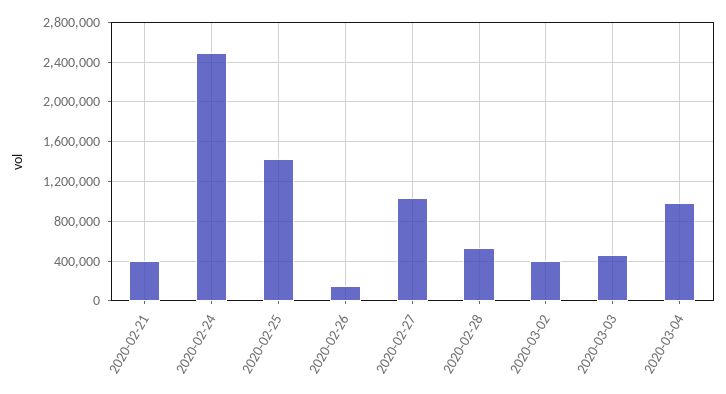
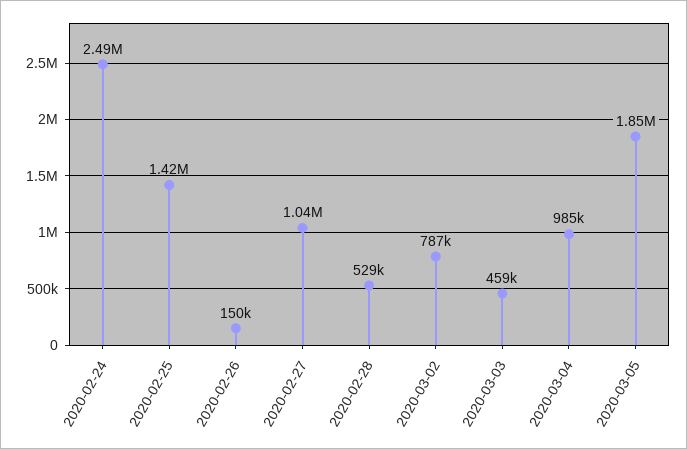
2020-02-21: 400000 -> none
2020-03-02: 400000 -> 787000
2020-03-05: none -> 1850000

